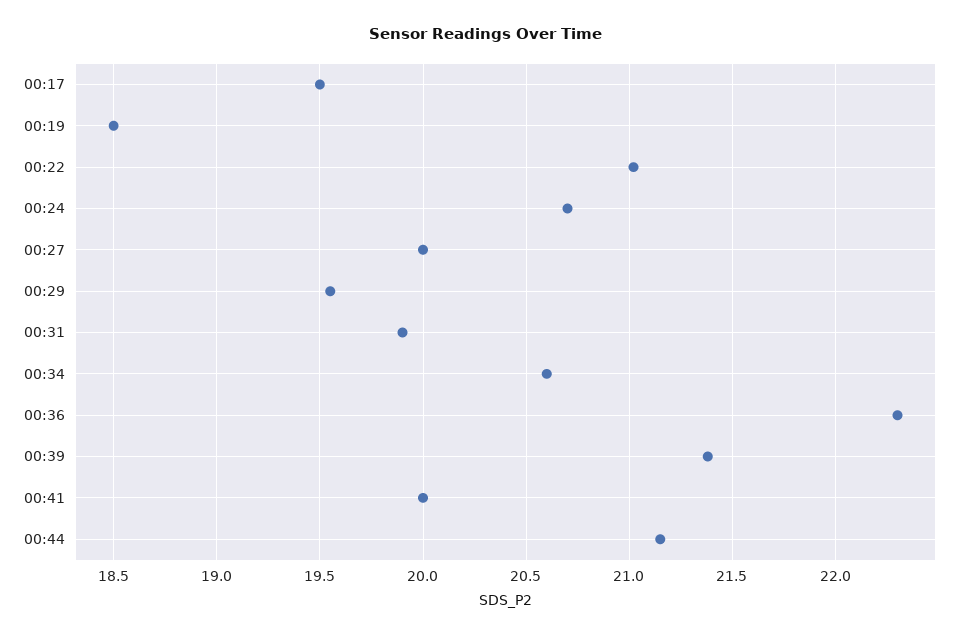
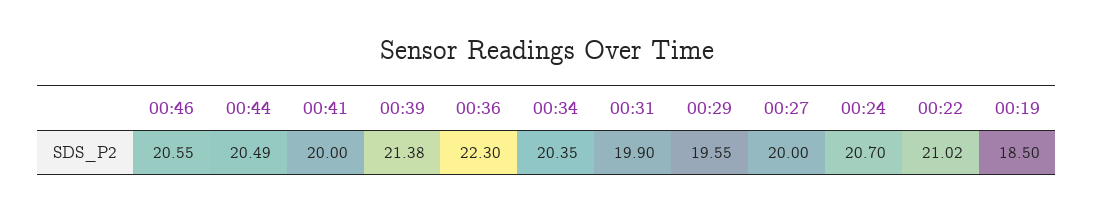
00:17: 19.5 -> none
00:34: 20.6 -> 20.35
00:44: 21.15 -> 20.49
00:46: none -> 20.55

